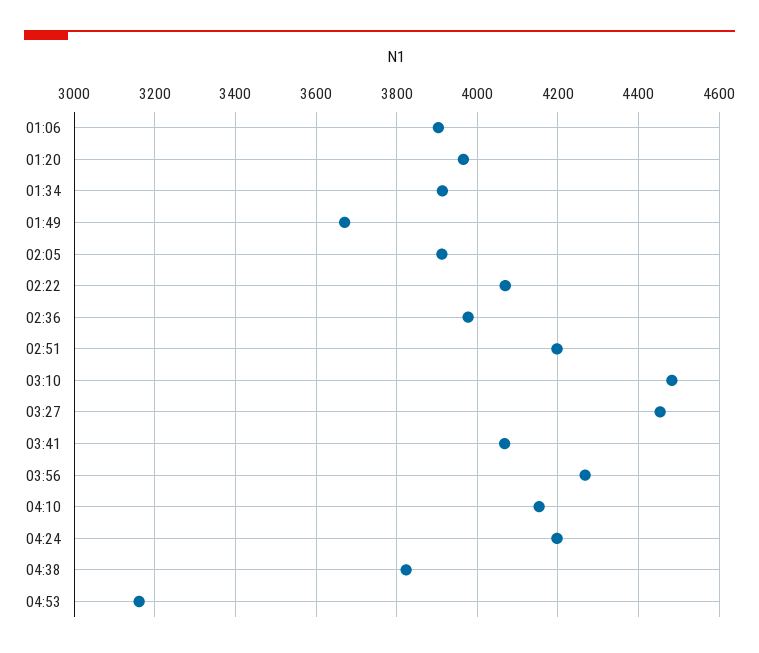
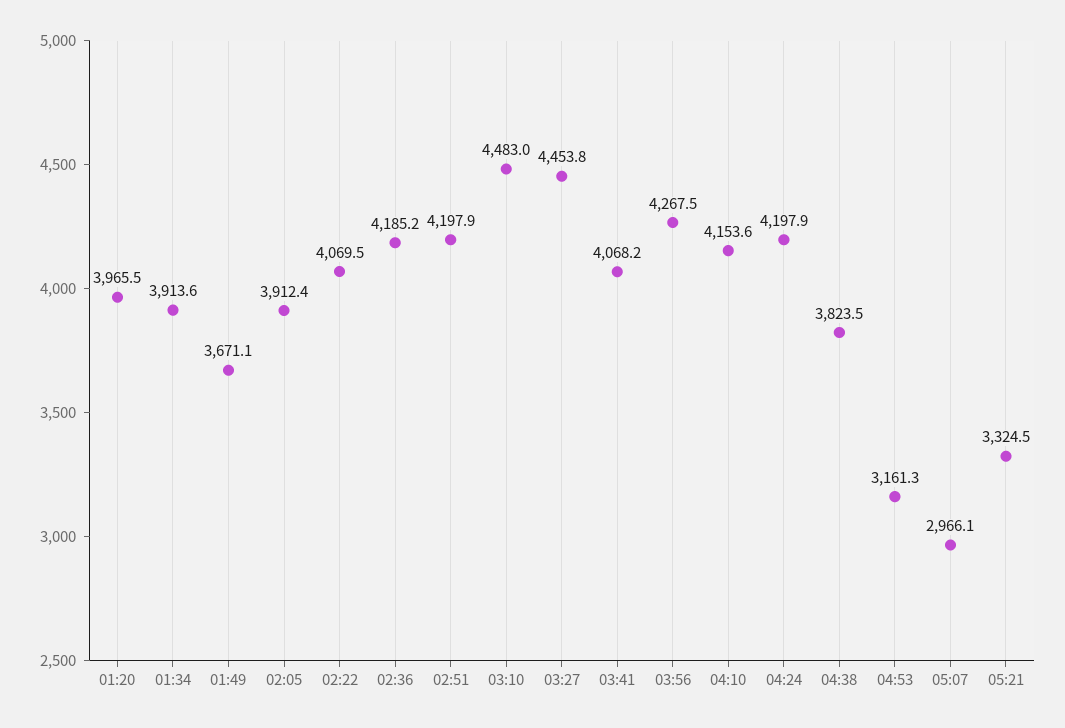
01:06: 3900 -> none
02:36: 3980 -> 4185.2
05:07: none -> 2966.1
05:21: none -> 3324.5

